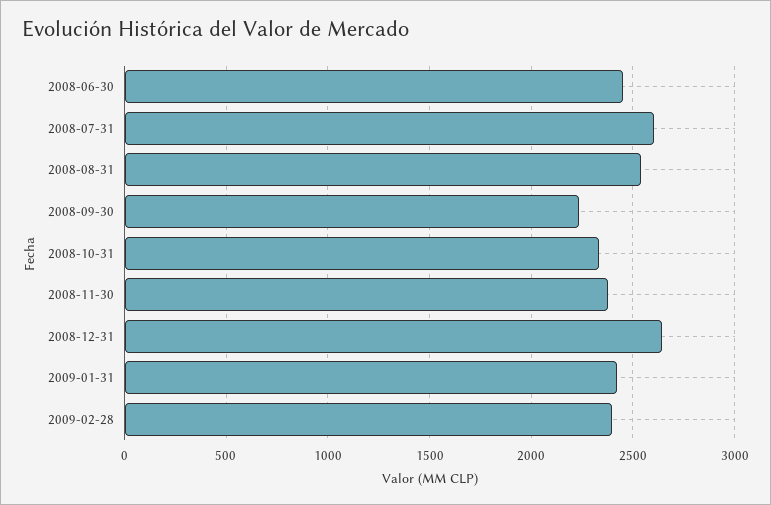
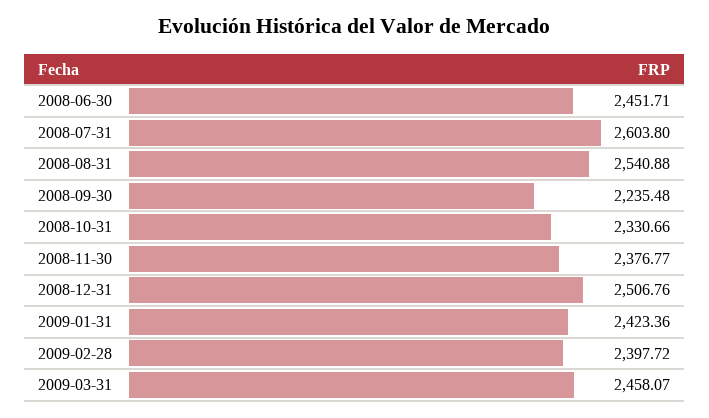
2008-12-31: 2650 -> 2506.76
2009-03-31: none -> 2458.07

